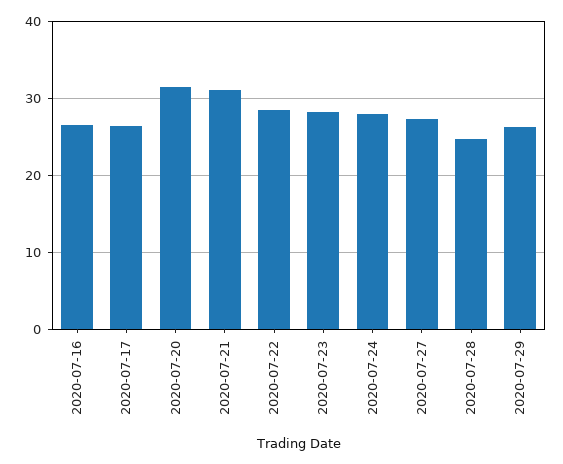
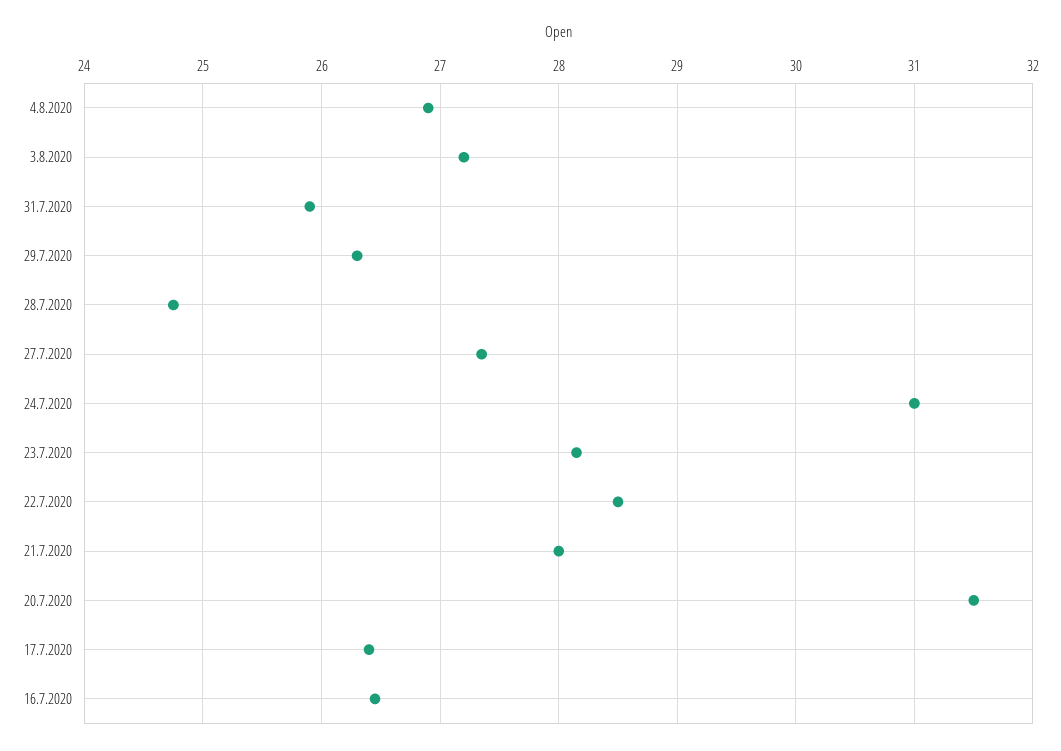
2020-07-21: 31 -> 28
2020-07-24: 28 -> 31
4.8.2020: none -> 26.9
3.8.2020: none -> 27.2
31.7.2020: none -> 25.9

